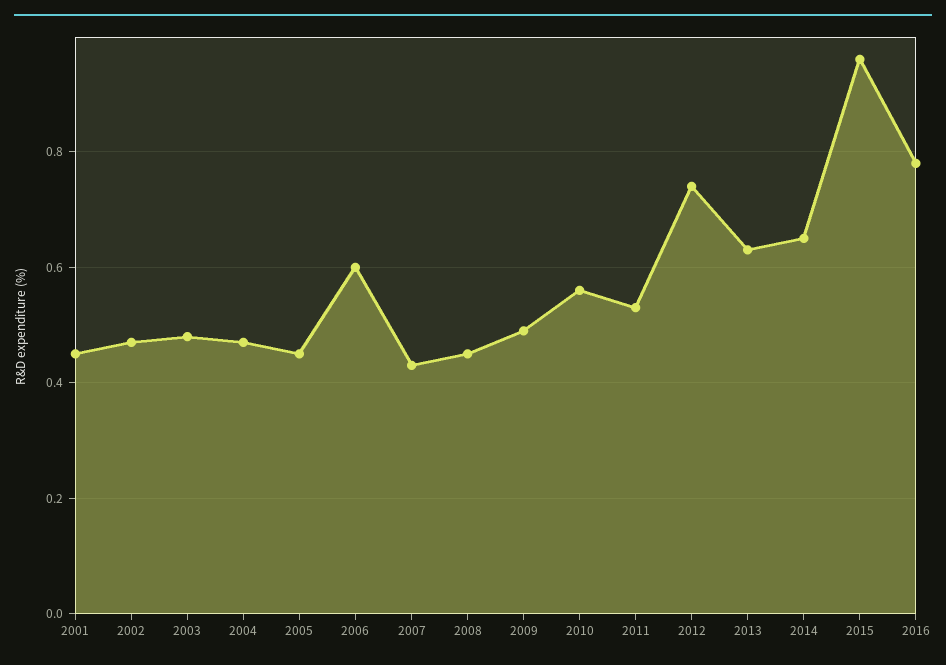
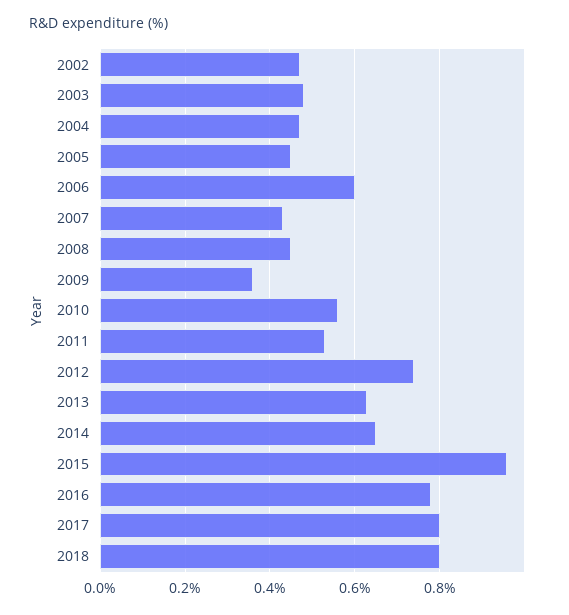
2001: 0.45 -> none
2009: 0.5 -> 0.35
2017: none -> 0.8
2018: none -> 0.8

